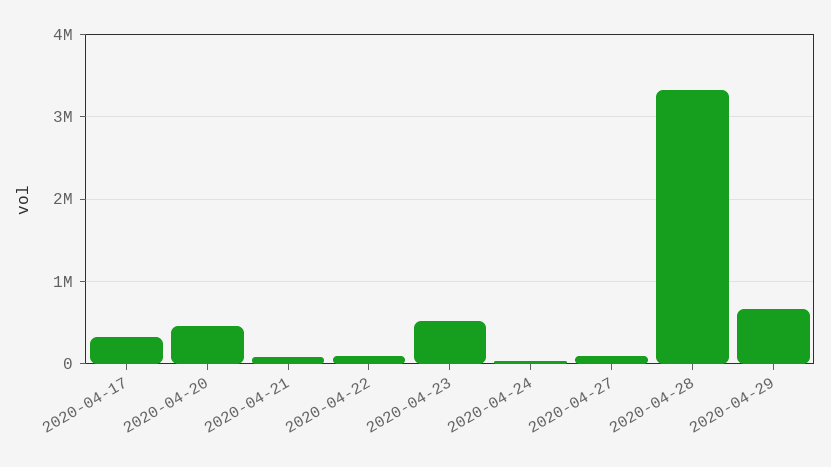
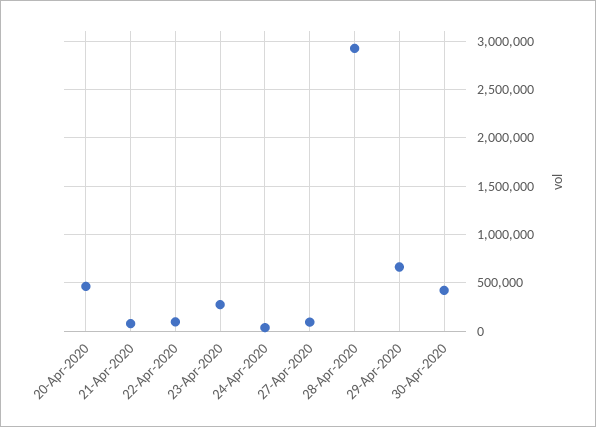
2020-04-17: 300000 -> none
2020-04-23: 500000 -> 300000
2020-04-28: 3300000 -> 2900000
30-Apr-2020: none -> 400000

